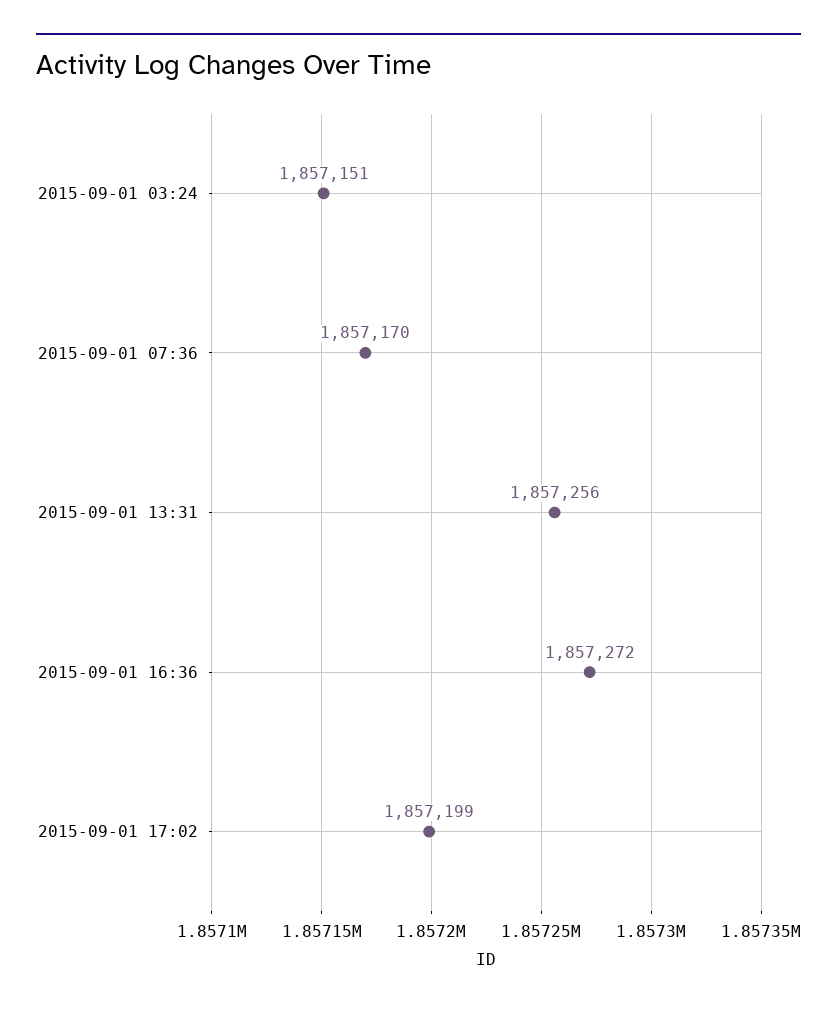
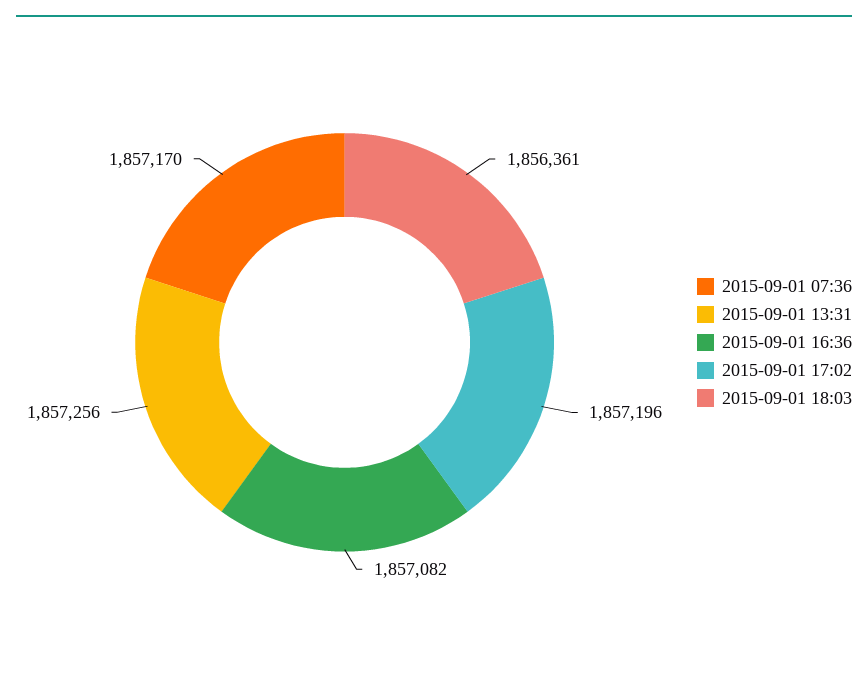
2015-09-01 03:24: 1857151 -> none
2015-09-01 16:36: 1857272 -> 1857082
2015-09-01 17:02: 1857199 -> 1857196
2015-09-01 18:03: none -> 1856361

